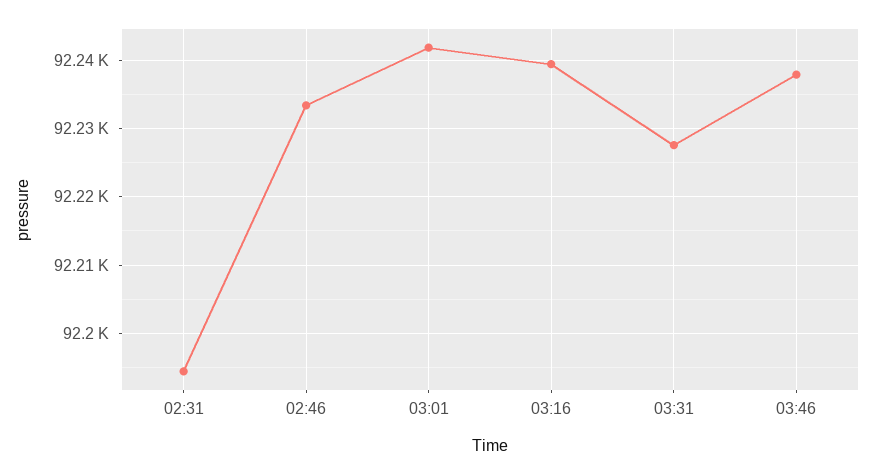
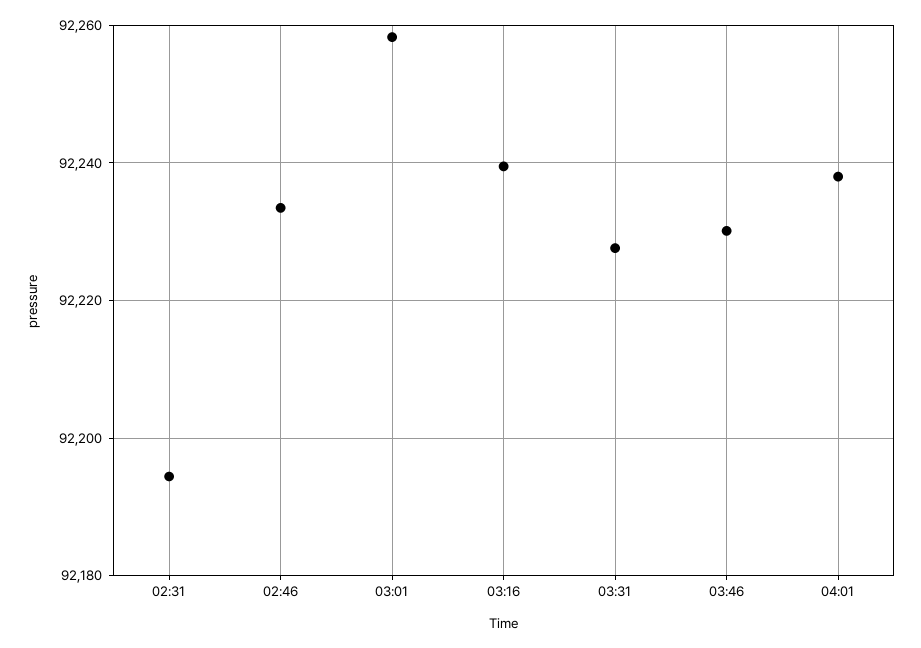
03:01: 92242 -> 92258
03:46: 92238 -> 92230
04:01: none -> 92238

